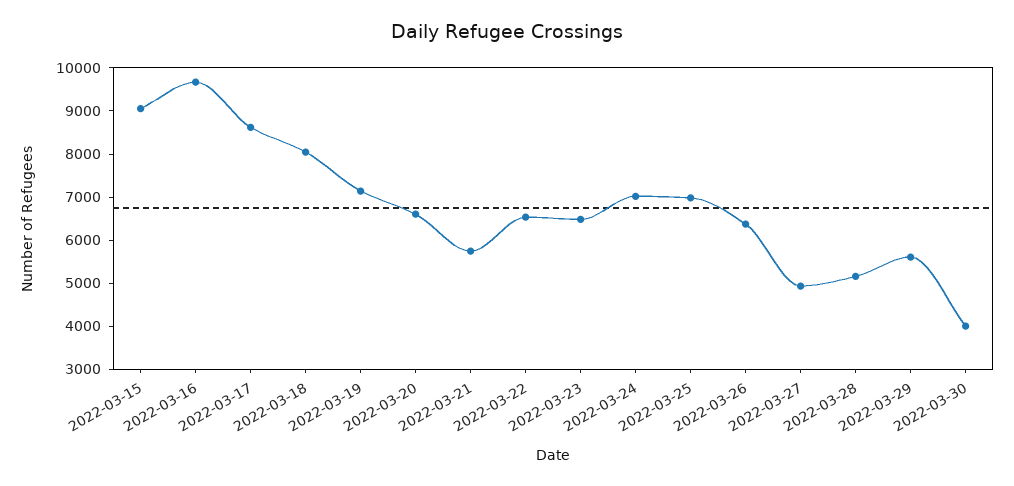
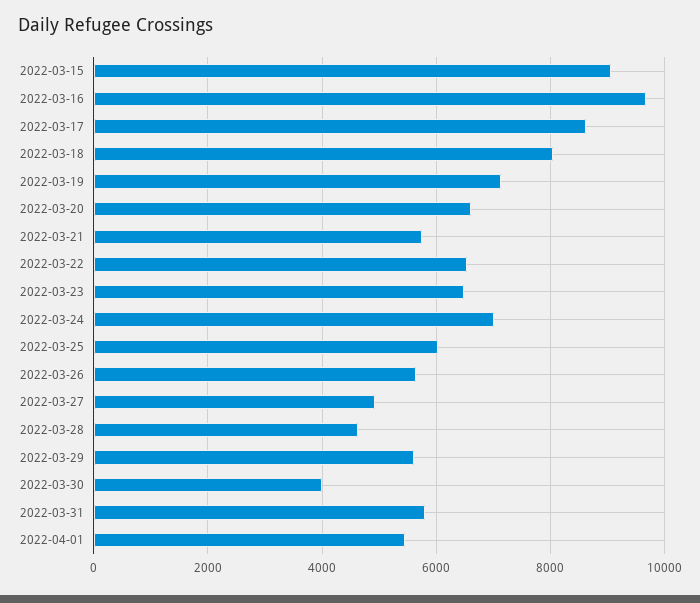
2022-03-25: 7000 -> 6000
2022-03-26: 6400 -> 5600
2022-03-28: 5200 -> 4600
2022-03-31: none -> 5800
2022-04-01: none -> 5400

